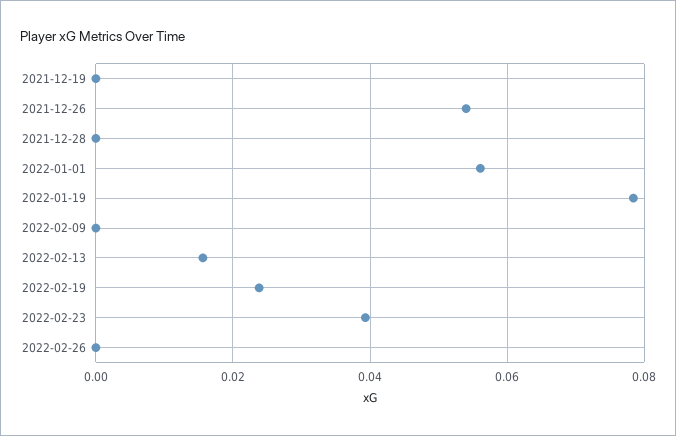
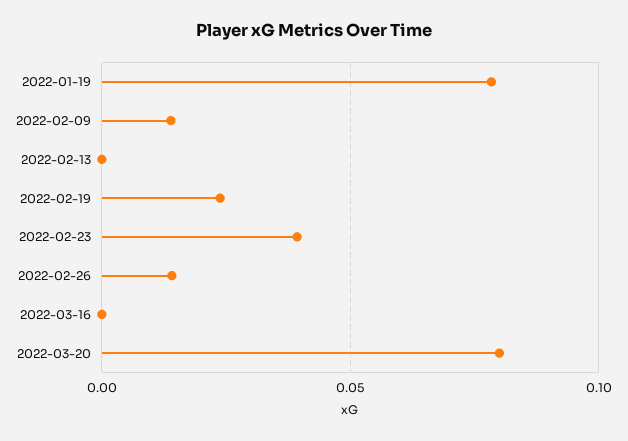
2021-12-19: 0 -> none
2021-12-26: 0.054 -> none
2021-12-28: 0 -> none
2022-01-01: 0.056 -> none
2022-02-09: 0 -> 0.015
2022-02-13: 0.016 -> 0
2022-02-26: 0 -> 0.015
2022-03-16: none -> 0
2022-03-20: none -> 0.08

